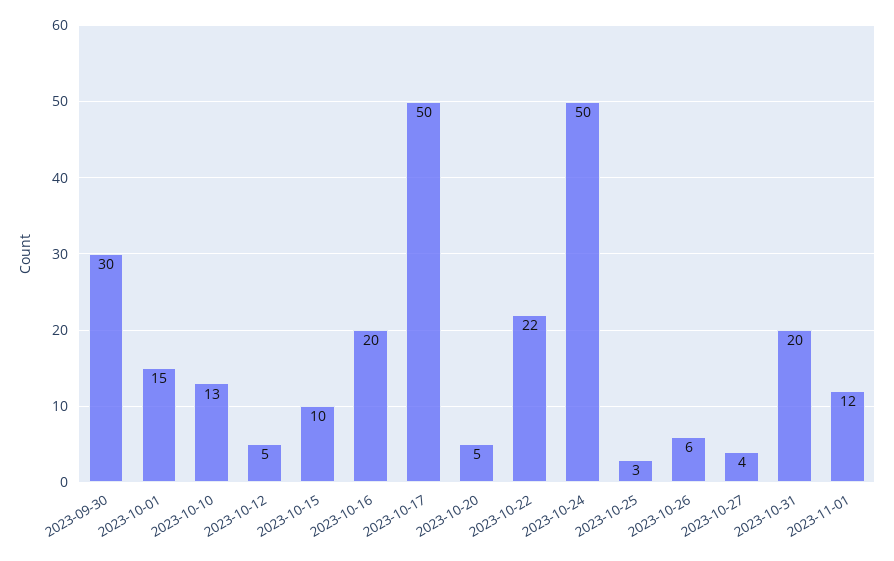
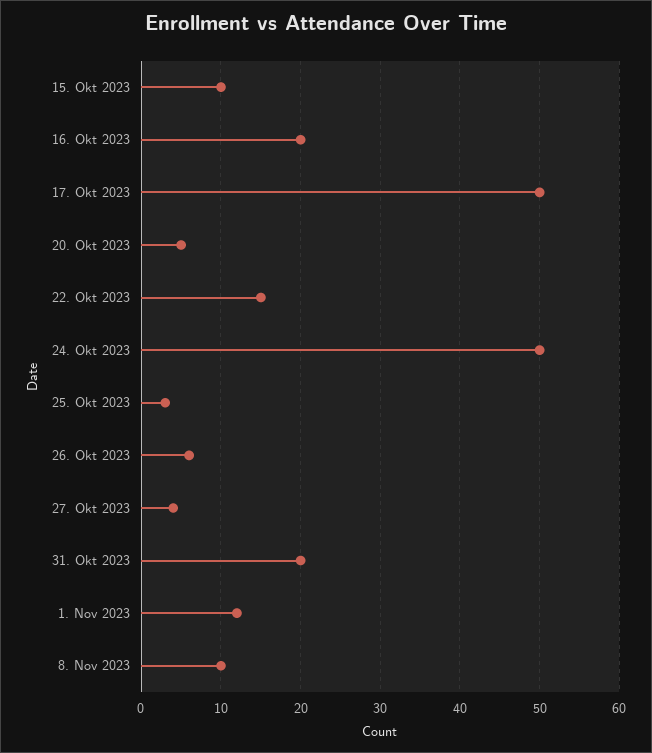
2023-09-30: 30 -> none
2023-10-01: 15 -> none
2023-10-10: 13 -> none
2023-10-12: 5 -> none
2023-10-22: 22 -> 15
8. Nov 2023: none -> 10

